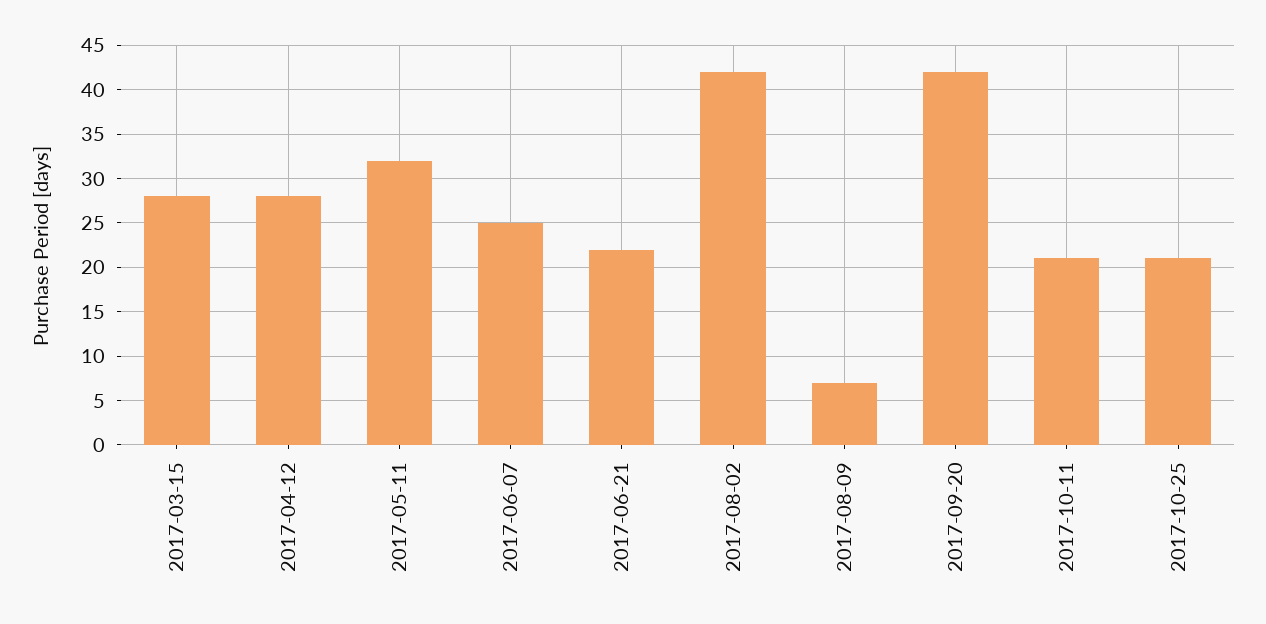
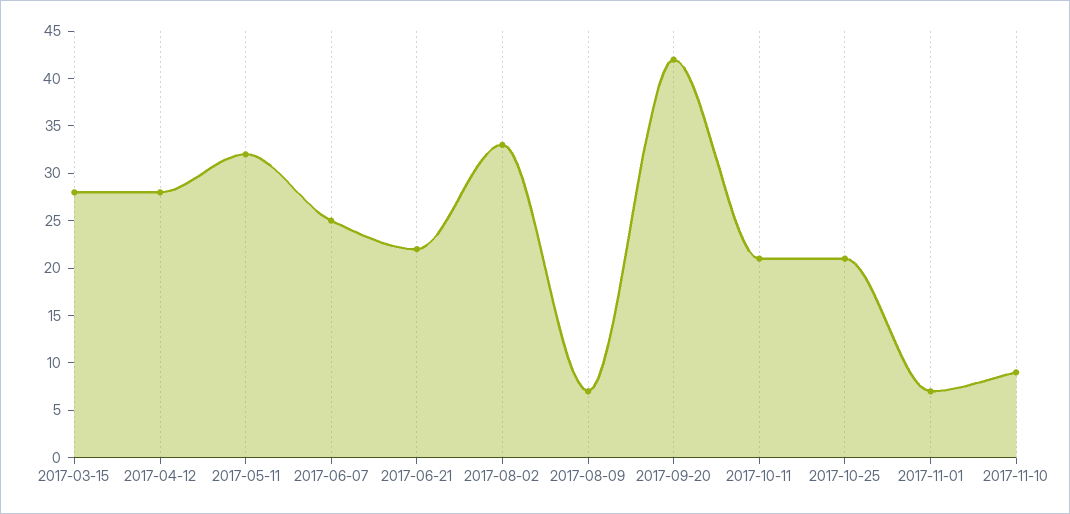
2017-08-02: 42 -> 33
2017-11-01: none -> 7
2017-11-10: none -> 9

